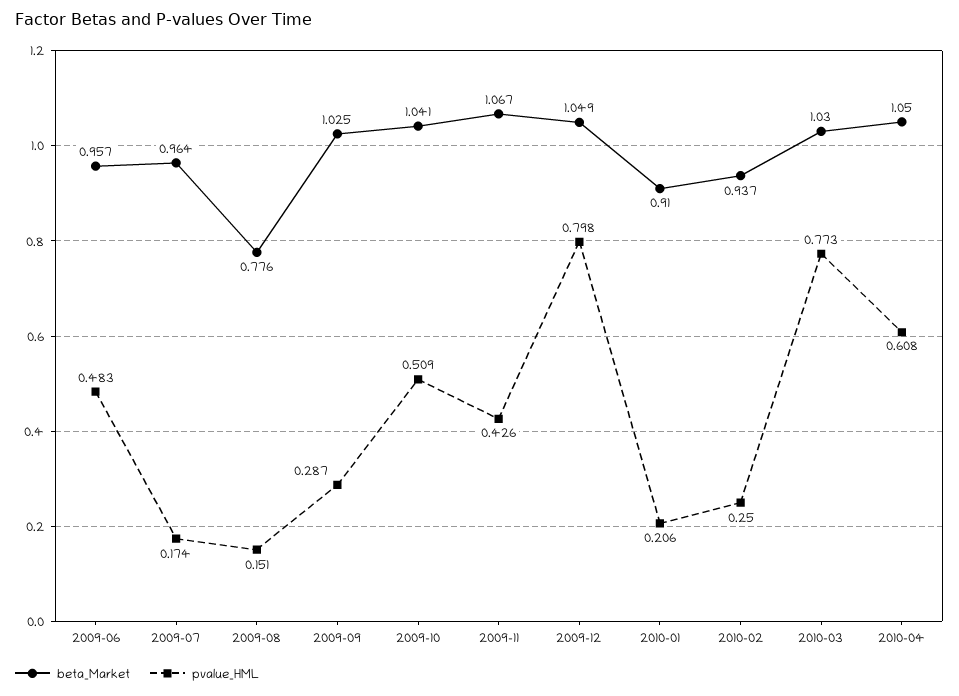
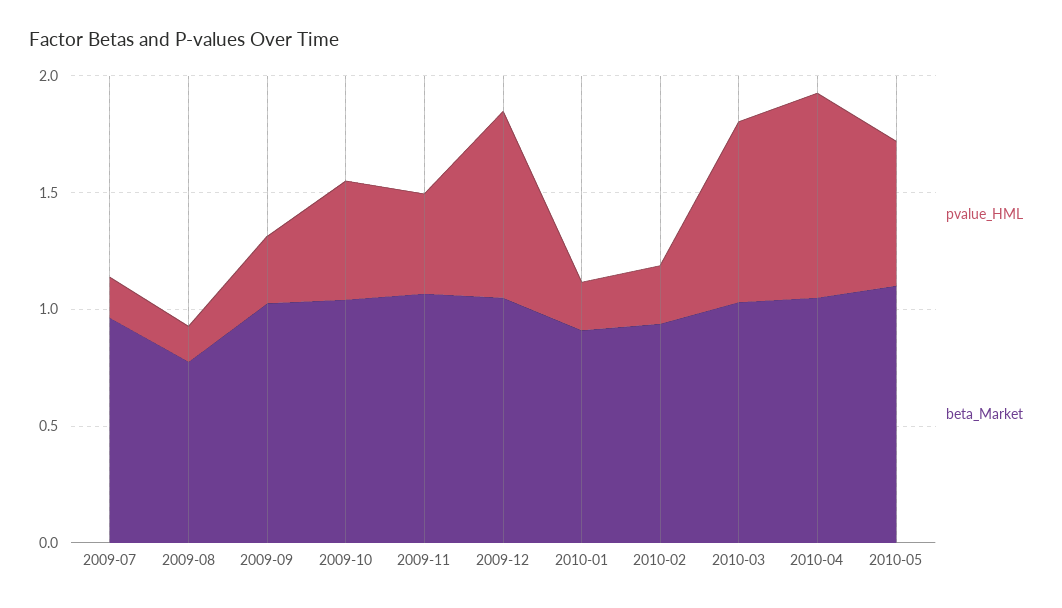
beta_Market, 2009-06: 0.957 -> none
pvalue_HML, 2009-06: 0.483 -> none
pvalue_HML, 2010-04: 0.608 -> 0.9
pvalue_HML, 2010-05: none -> 0.6
beta_Market, 2010-05: none -> 1.1

